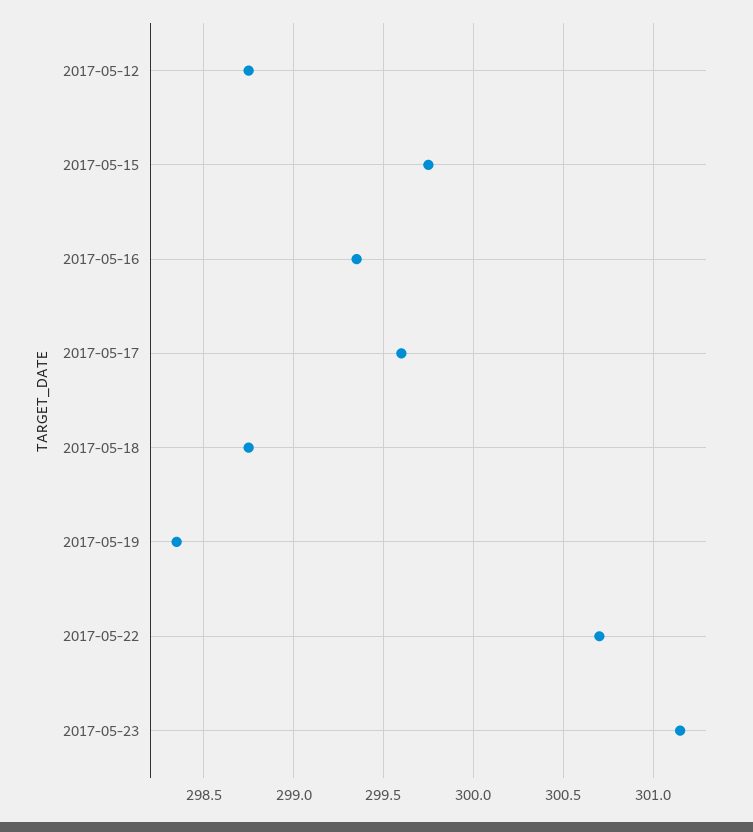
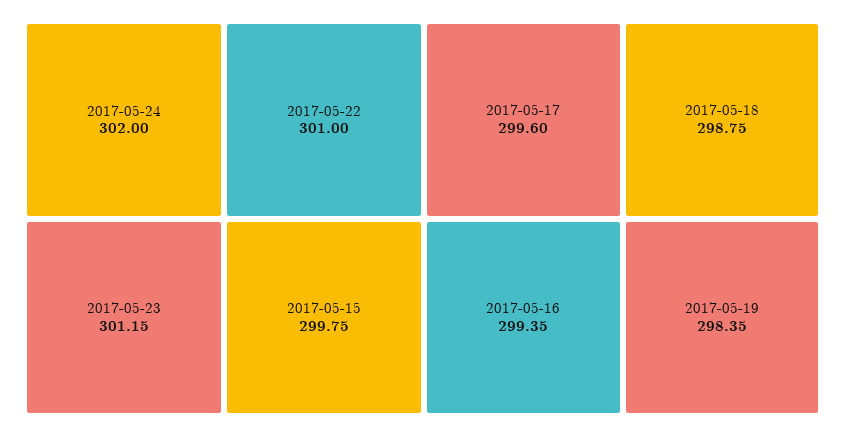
2017-05-12: 298.75 -> none
2017-05-22: 300.7 -> 301
2017-05-24: none -> 302

